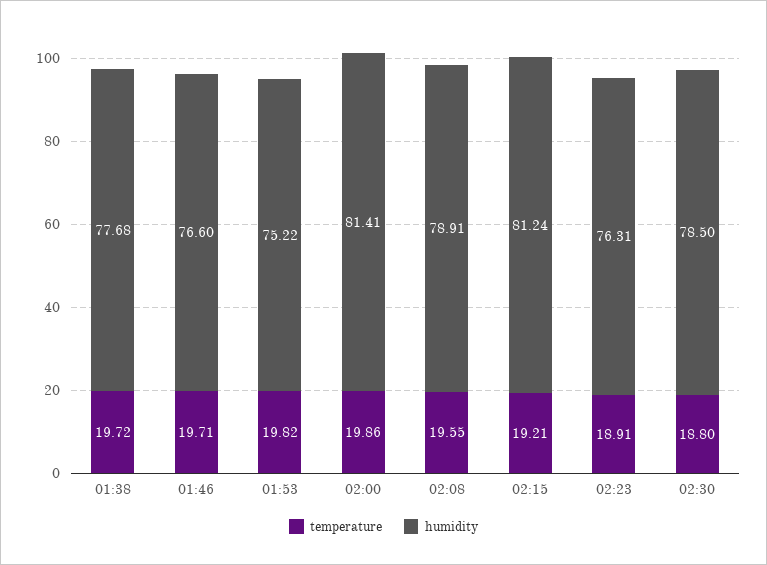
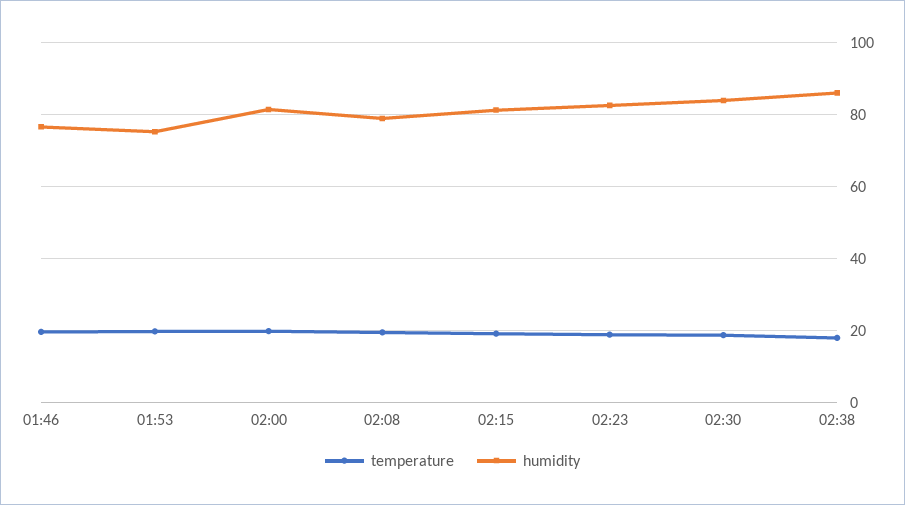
temperature, 01:38: 19.72 -> none
humidity, 01:38: 77.68 -> none
humidity, 02:23: 76.31 -> 82
humidity, 02:30: 78.5 -> 84
temperature, 02:38: none -> 18
humidity, 02:38: none -> 86

